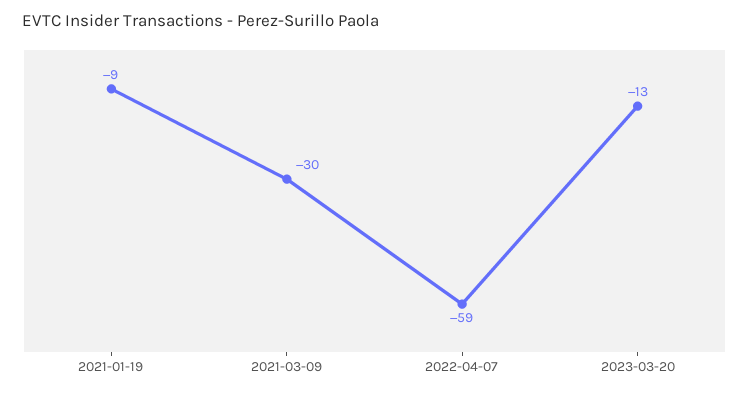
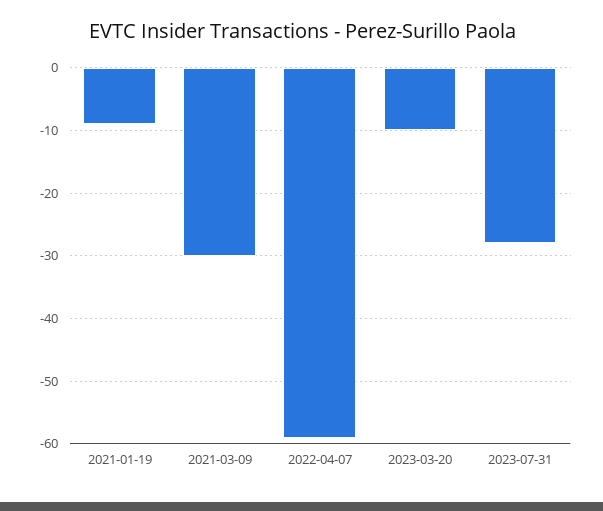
2023-03-20: -13 -> -10
2023-07-31: none -> -28

